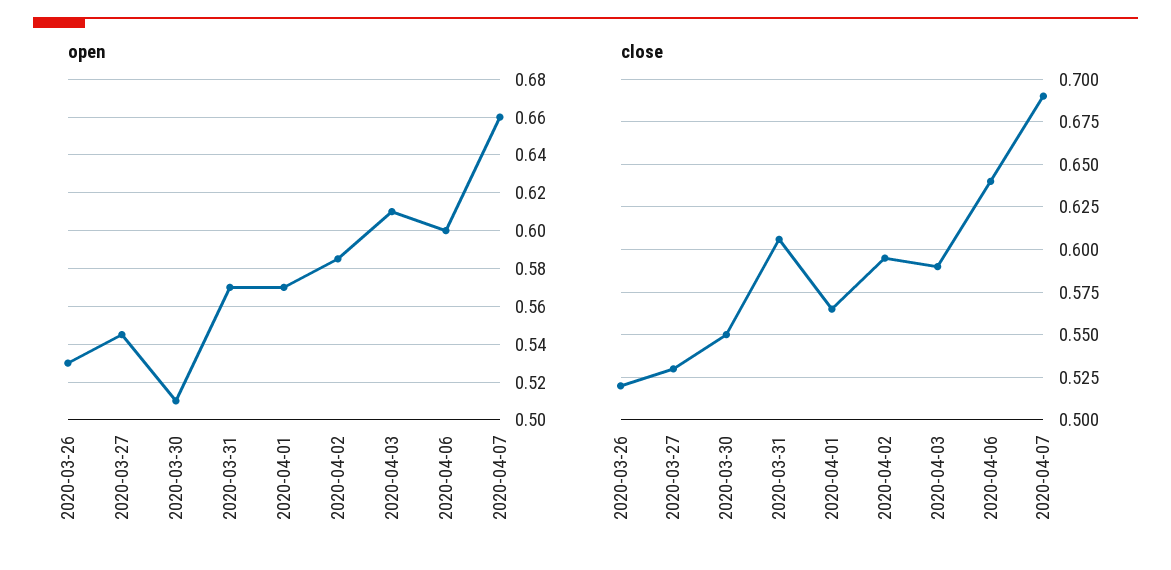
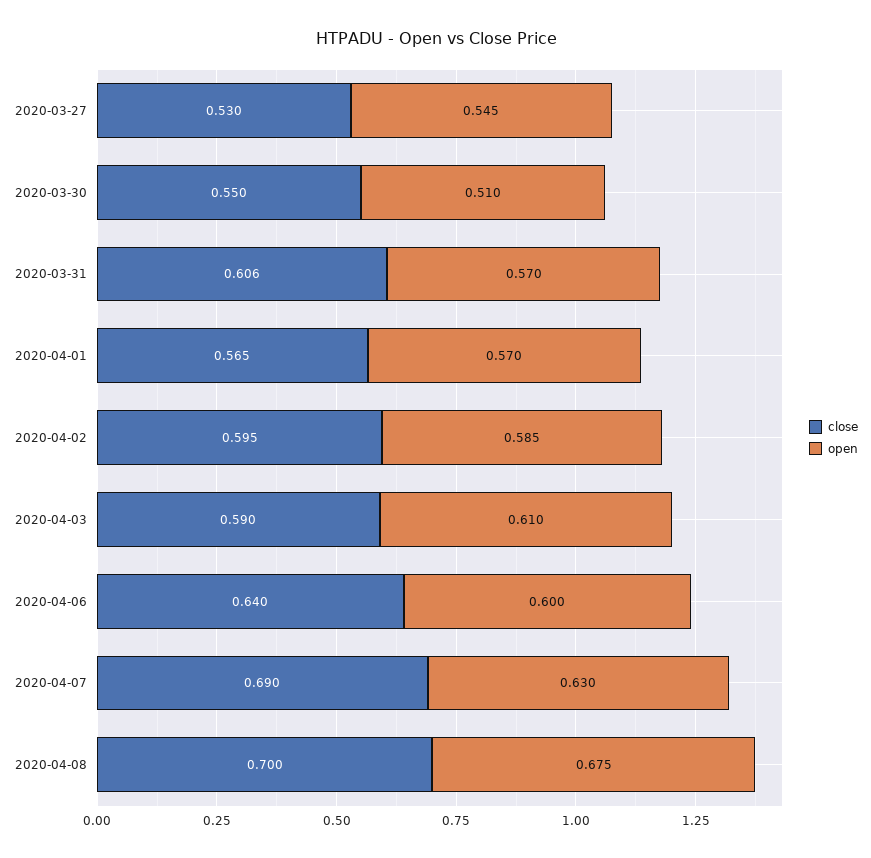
open, 2020-03-26: 0.53 -> none
open, 2020-04-07: 0.66 -> 0.63
close, 2020-03-26: 0.52 -> none
close, 2020-04-08: none -> 0.7
open, 2020-04-08: none -> 0.675

